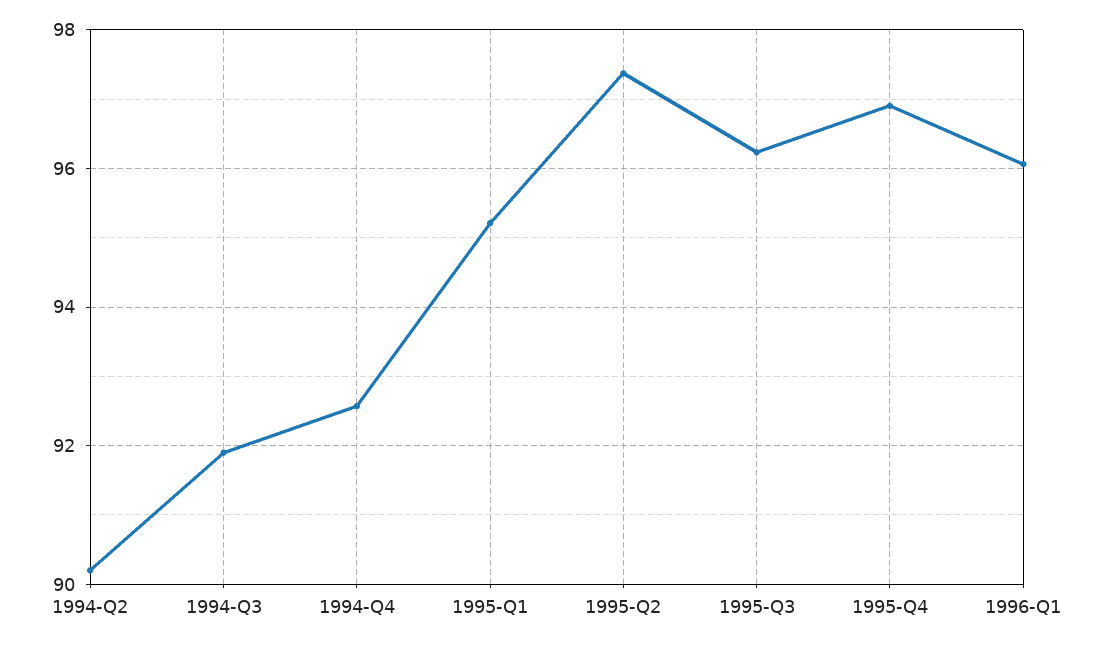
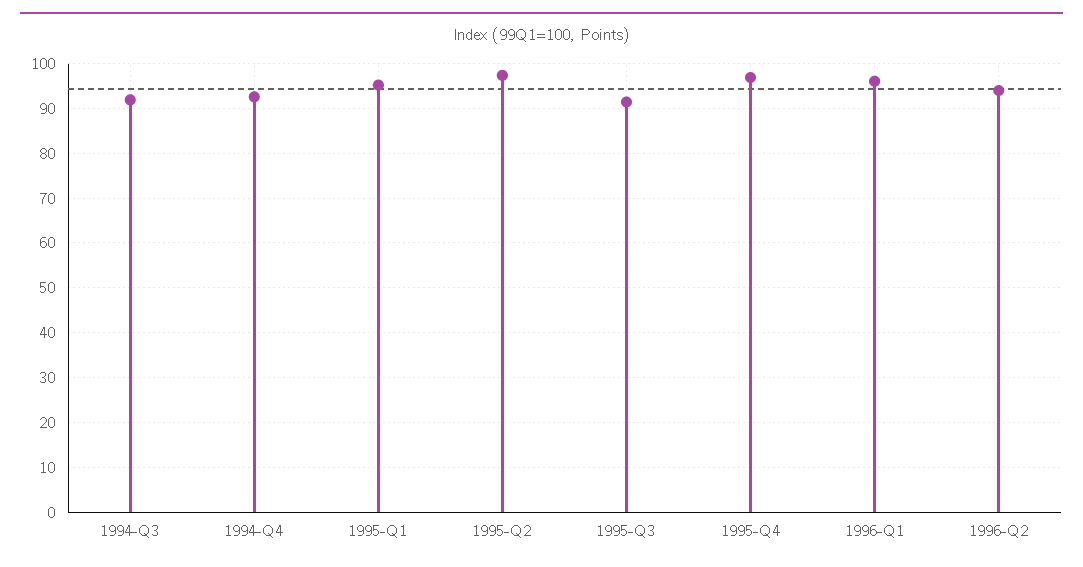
1994-Q2: 90.2 -> none
1995-Q3: 96.2 -> 92
1996-Q2: none -> 94

